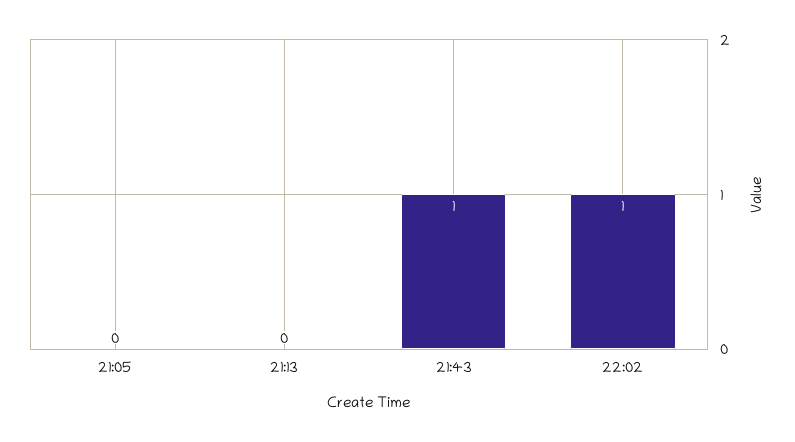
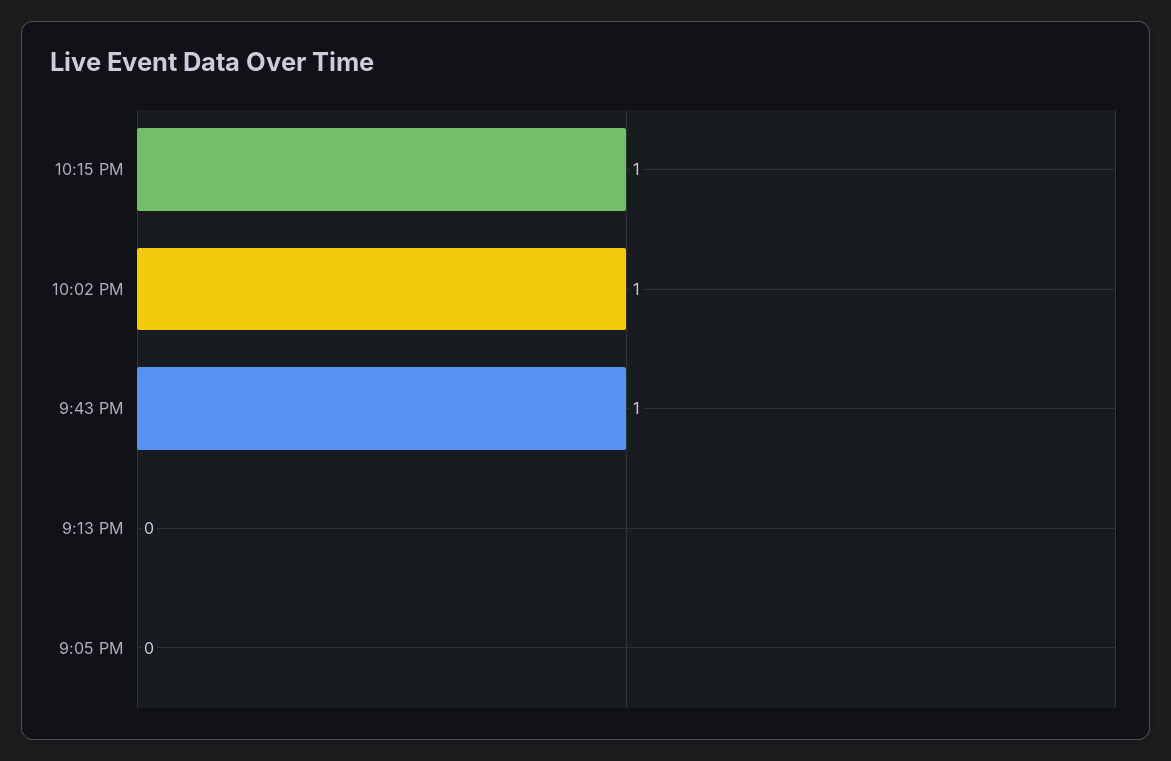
10:15 PM: none -> 1

